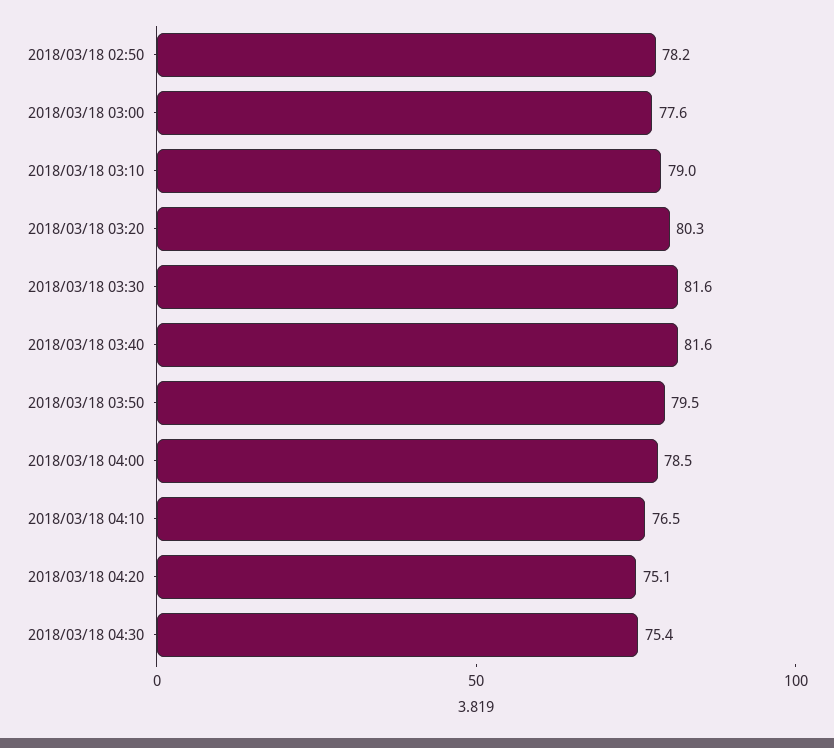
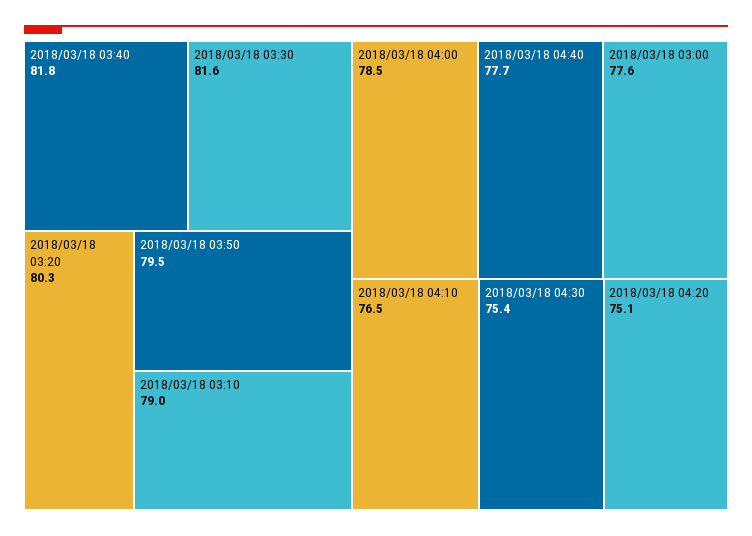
2018/03/18 02:50: 78.2 -> none
2018/03/18 03:40: 81.6 -> 81.8
2018/03/18 04:40: none -> 77.7

